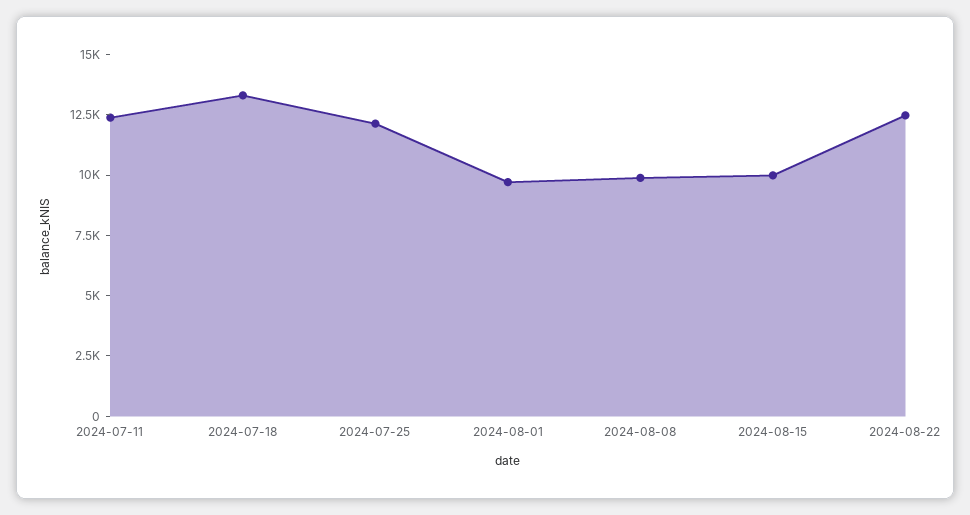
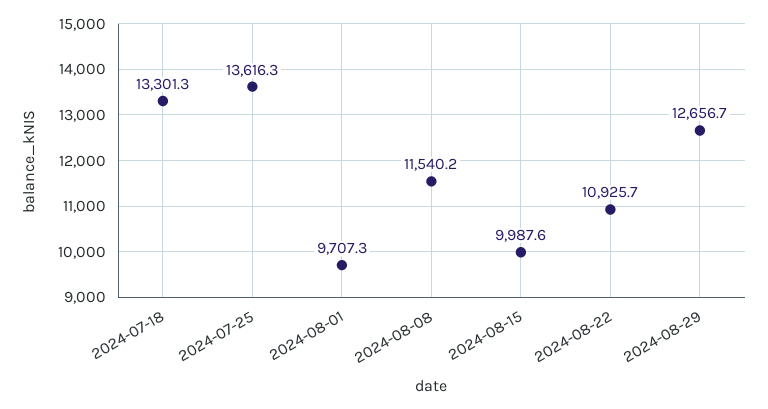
2024-07-11: 12500 -> none
2024-07-25: 12000 -> 13616.3
2024-08-08: 10000 -> 11540.2
2024-08-22: 12500 -> 10925.7
2024-08-29: none -> 12656.7

